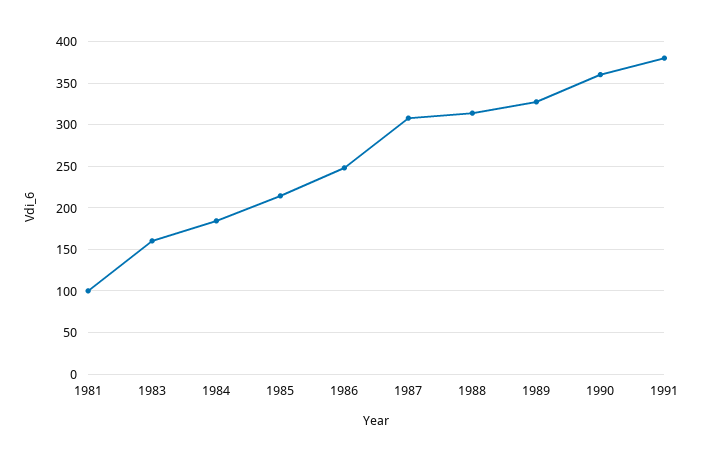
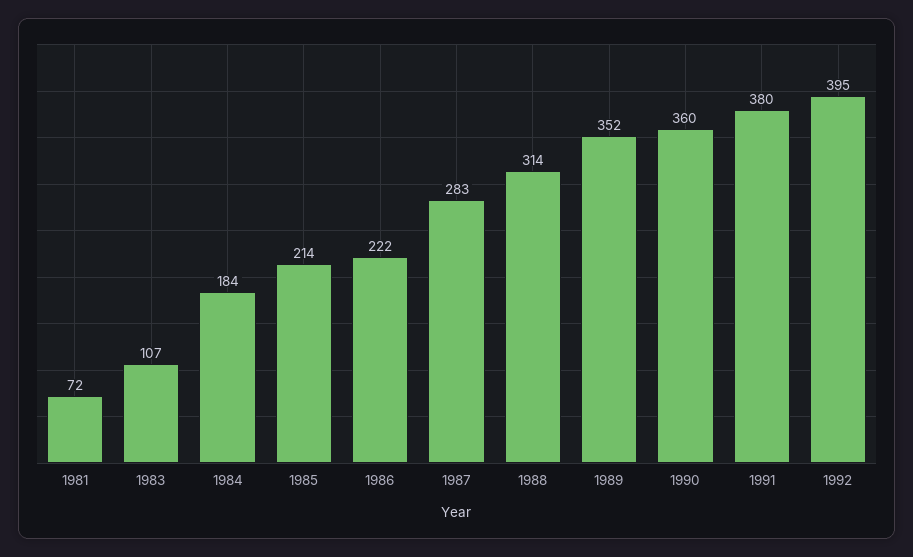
1981: 100 -> 72
1983: 160 -> 107
1986: 250 -> 222
1987: 310 -> 283
1989: 330 -> 352
1992: none -> 395

